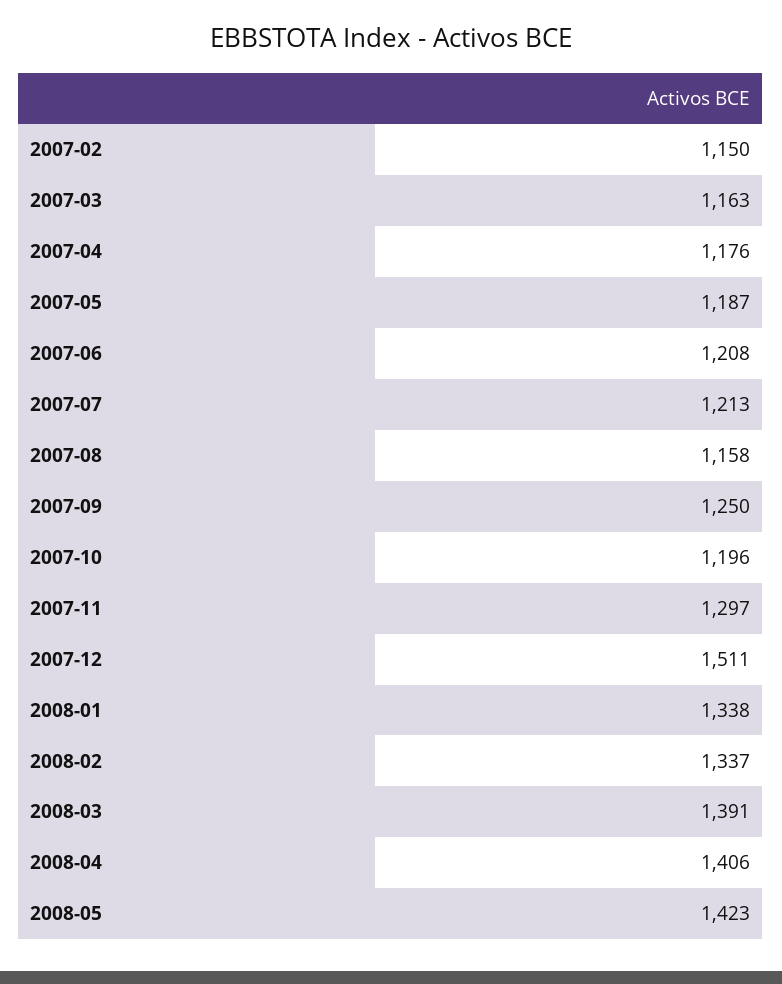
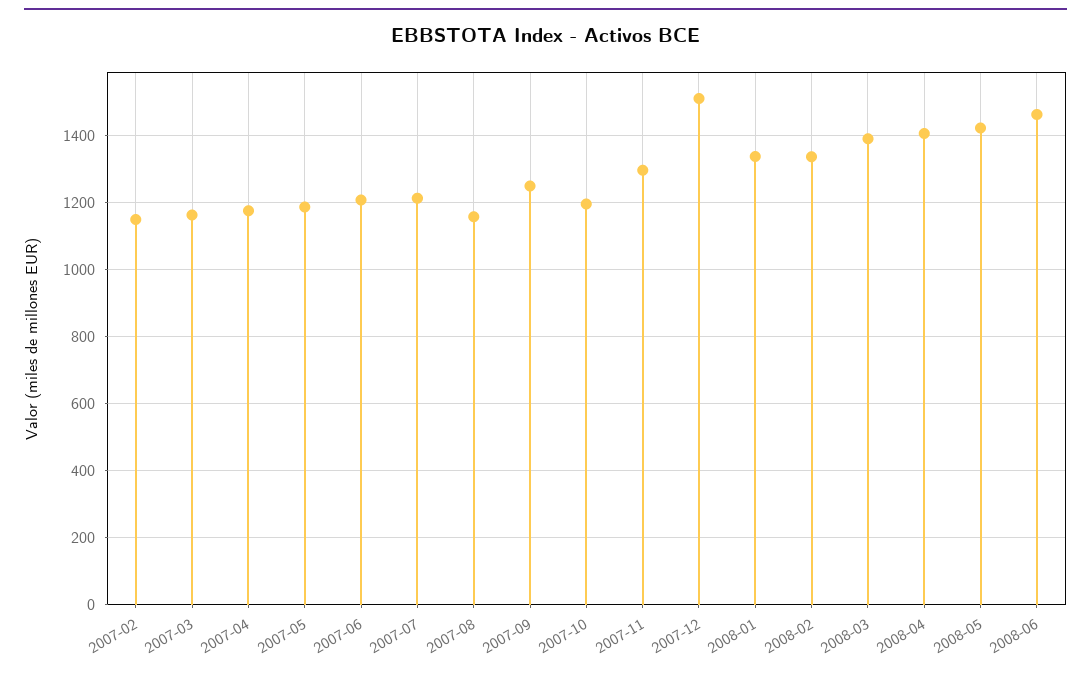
2008-06: none -> 1460

